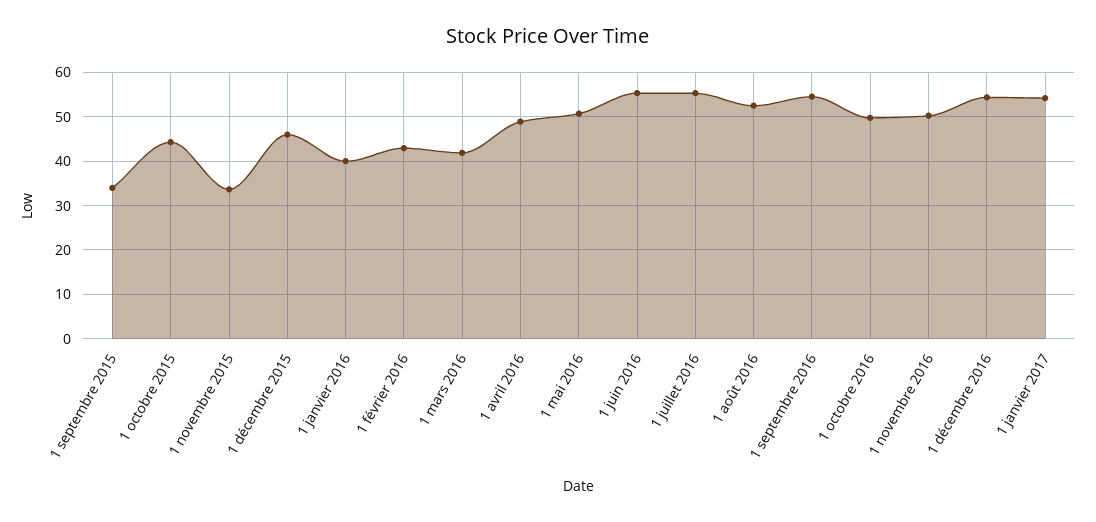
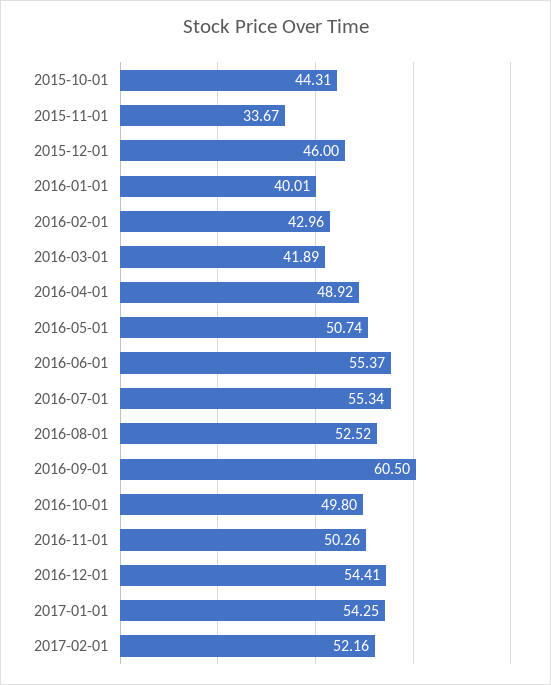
1 septembre 2015: 34 -> none
1 septembre 2016: 54 -> 60.5
2017-02-01: none -> 52.16

